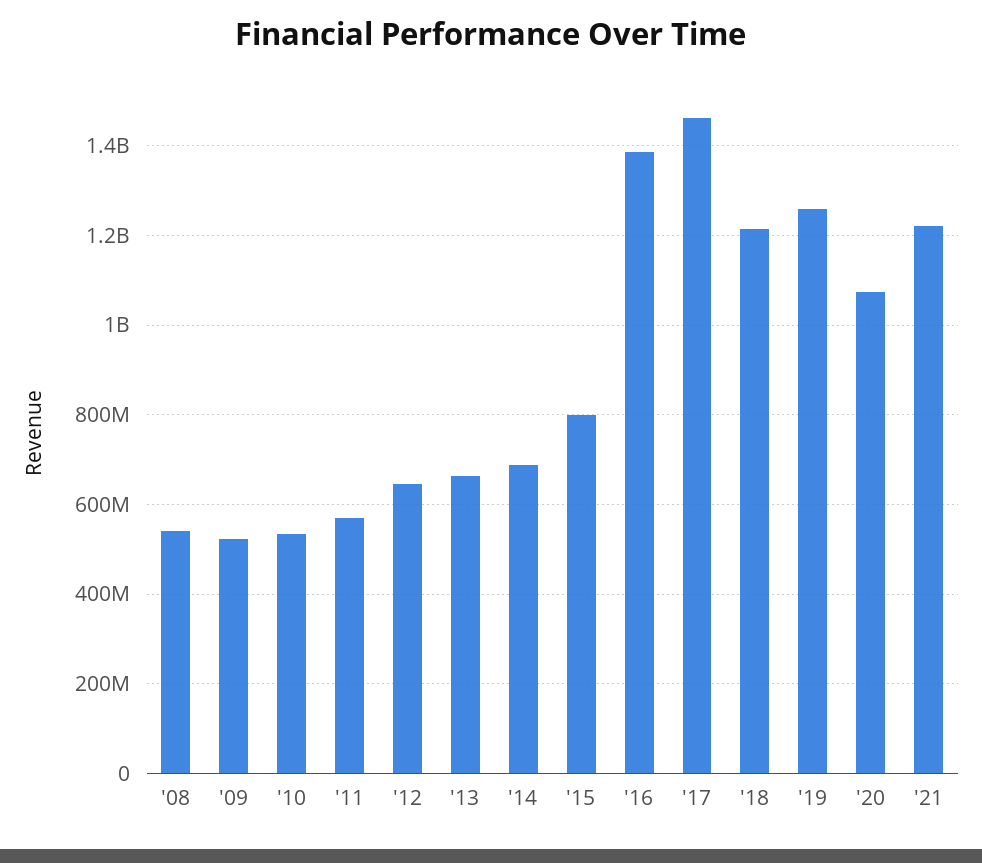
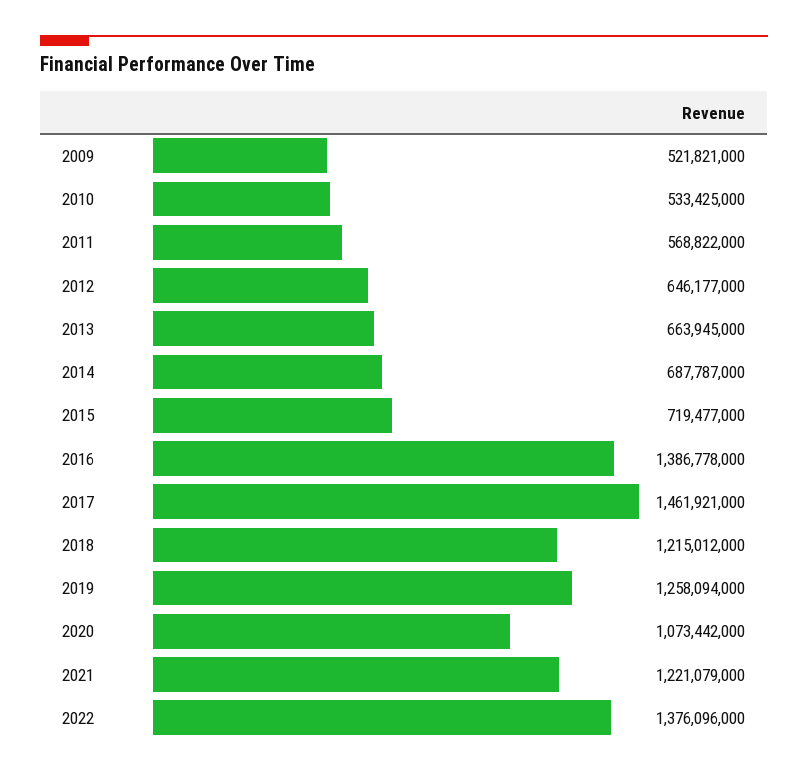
'08: 540000000 -> none
'15: 800000000 -> 719477000
2022: none -> 1376096000

